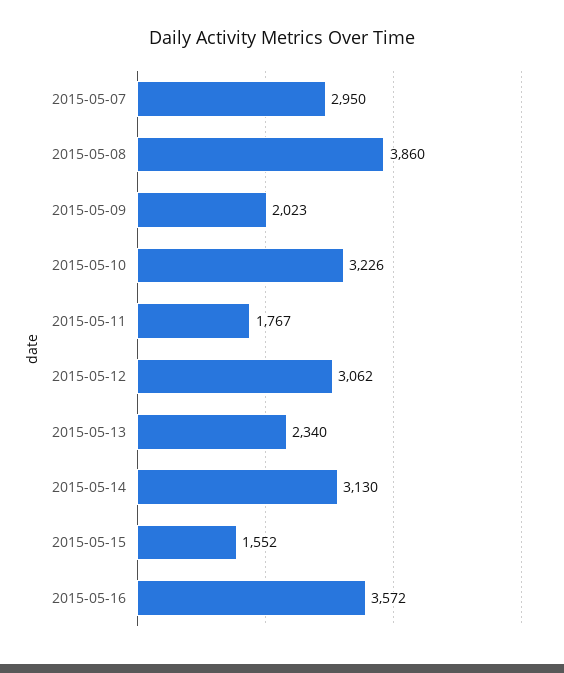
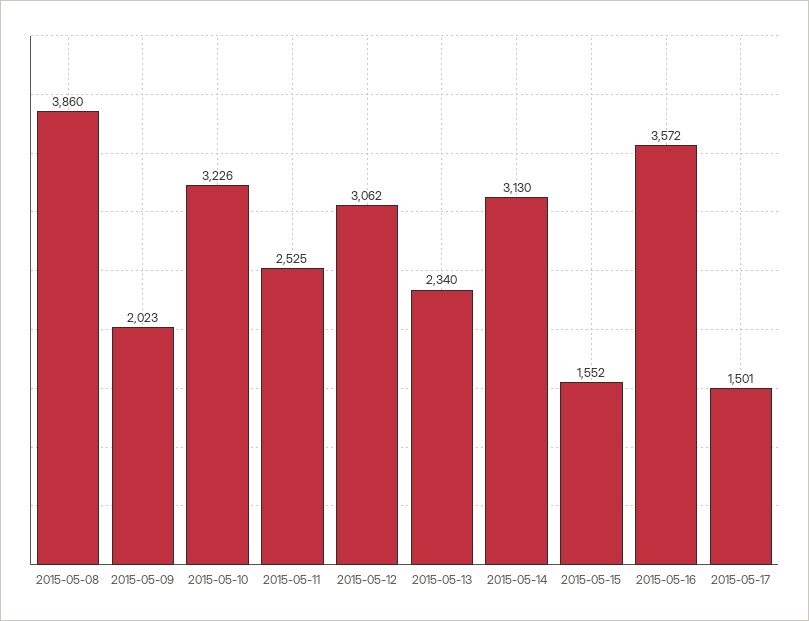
2015-05-07: 2950 -> none
2015-05-11: 1767 -> 2525
2015-05-17: none -> 1501

